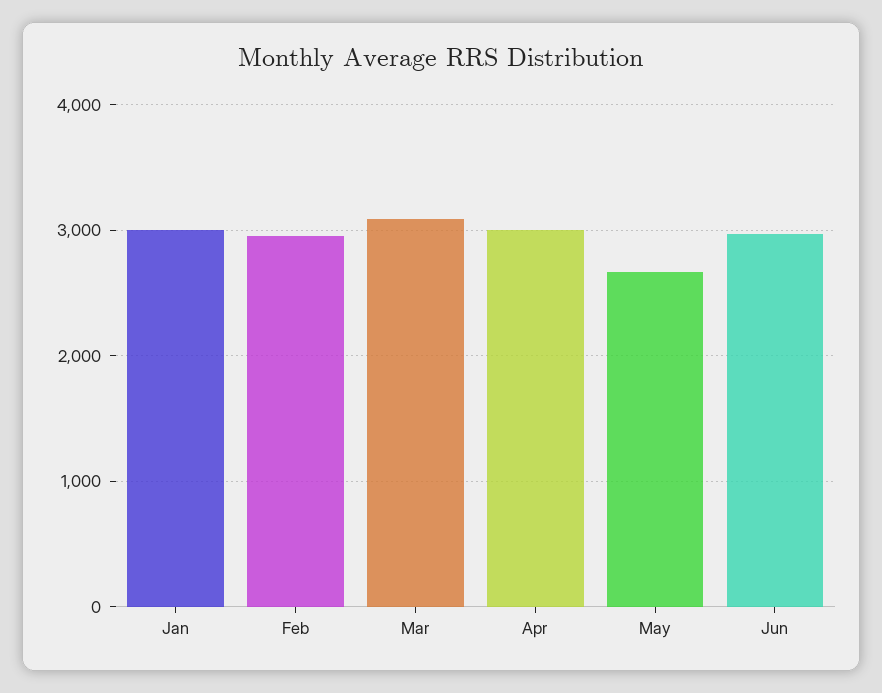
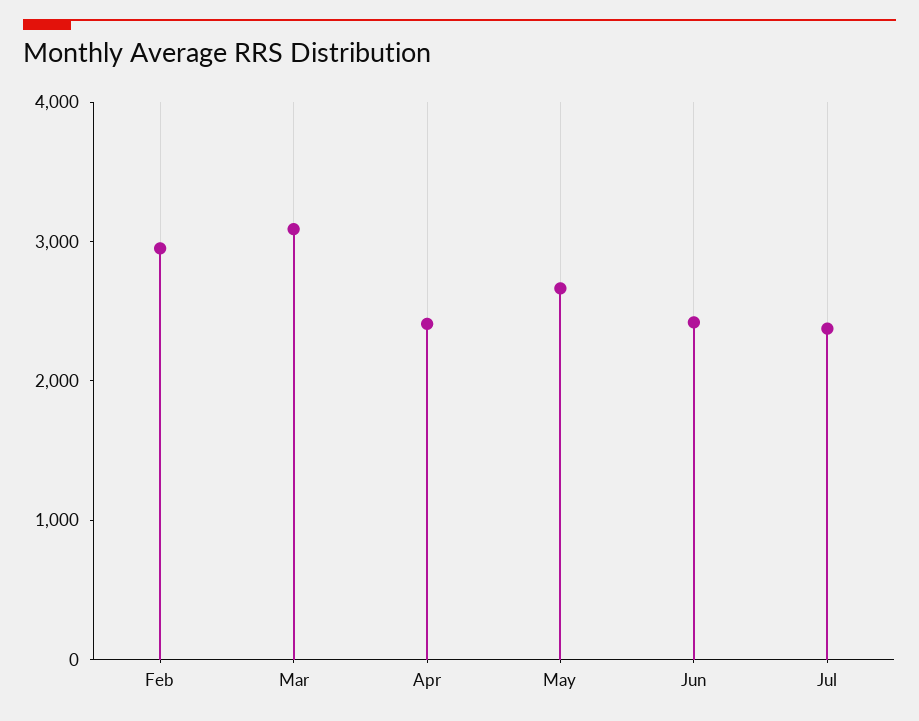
Jan: 3000 -> none
Apr: 3000 -> 2400
Jun: 3000 -> 2400
Jul: none -> 2400

